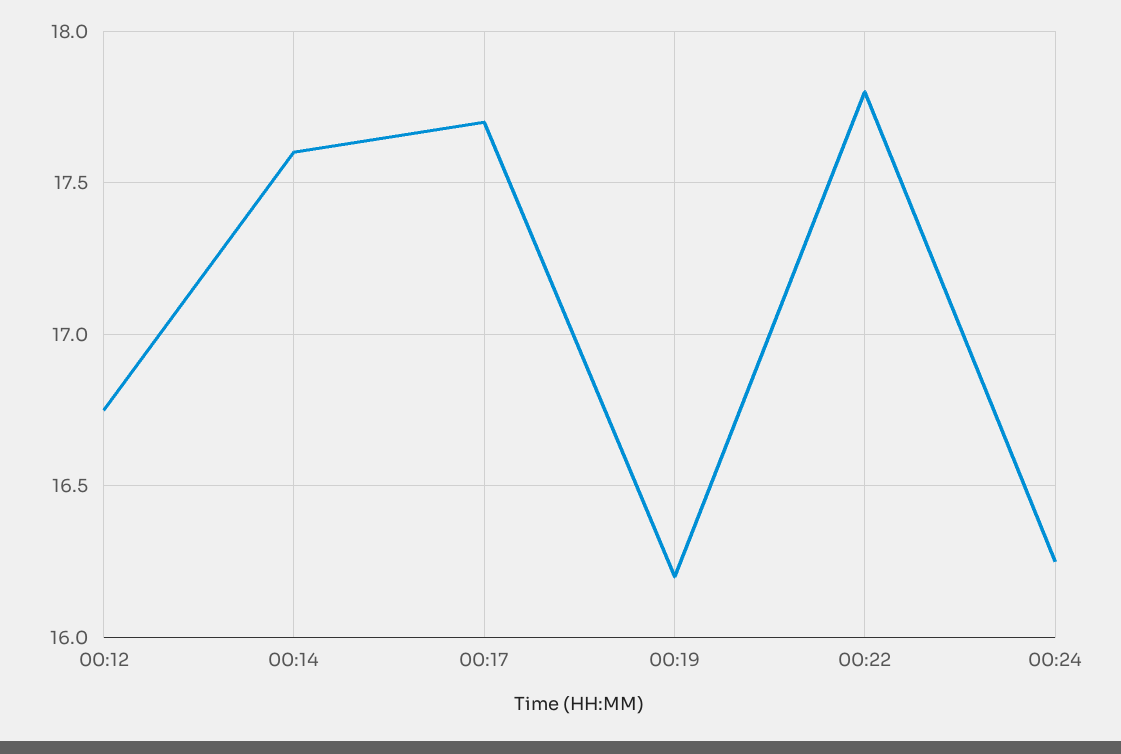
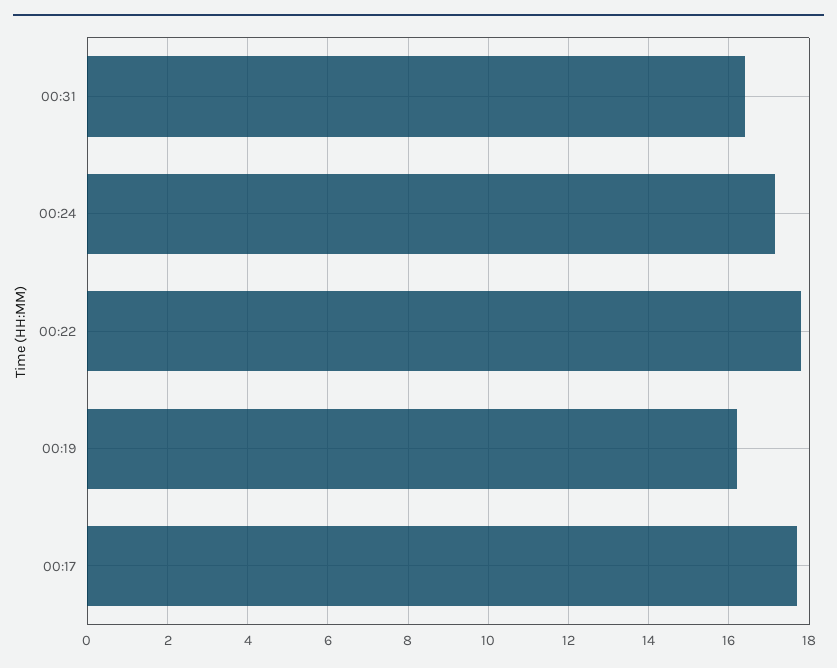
00:12: 16.75 -> none
00:14: 17.6 -> none
00:24: 16.25 -> 17.2
00:31: none -> 16.4

